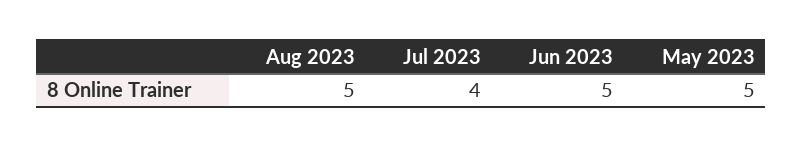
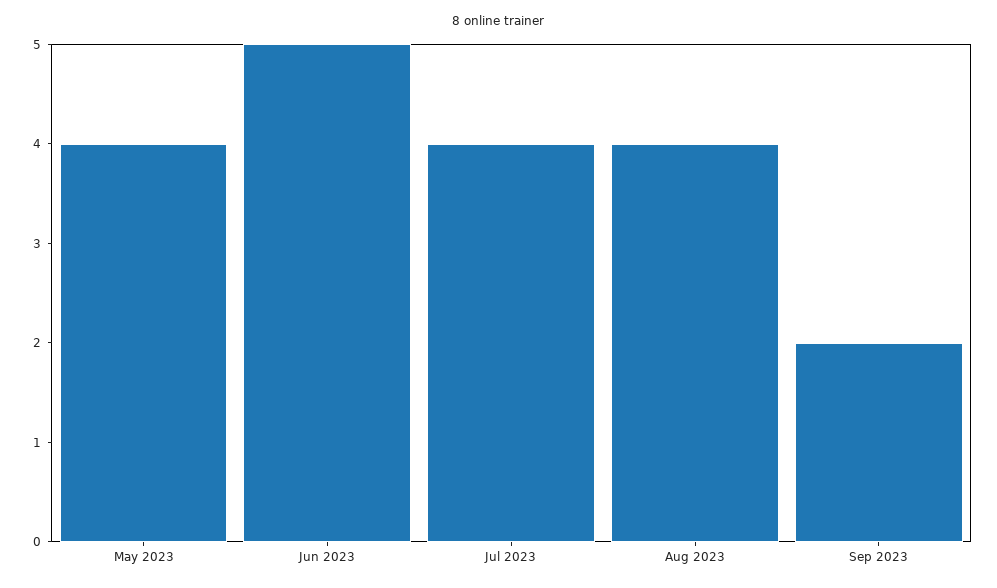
Aug 2023: 5 -> 4
May 2023: 5 -> 4
Sep 2023: none -> 2

